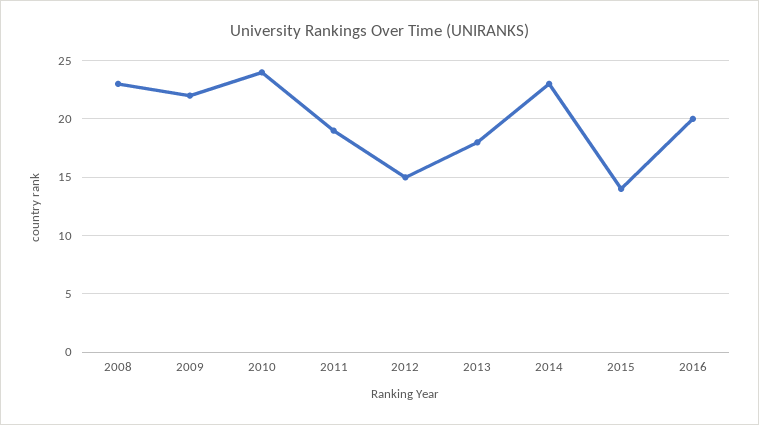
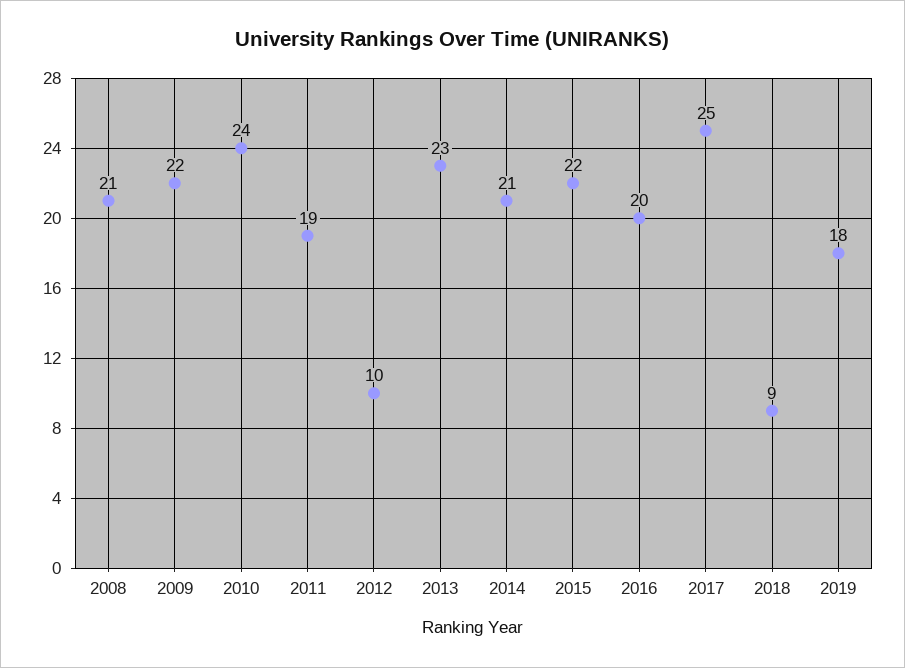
2008: 23 -> 21
2012: 15 -> 10
2013: 18 -> 23
2014: 23 -> 21
2015: 14 -> 22
2017: none -> 25
2018: none -> 9
2019: none -> 18

